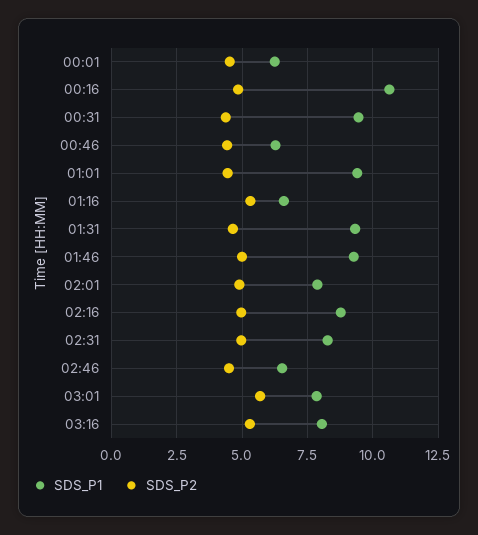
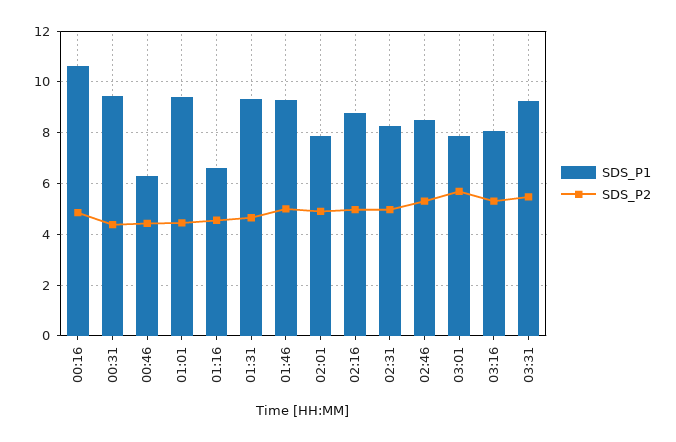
SDS_P1, 00:01: 6.25 -> none
SDS_P2, 00:01: 4.5 -> none
SDS_P2, 01:16: 5.25 -> 4.5
SDS_P1, 02:46: 6.5 -> 8.5
SDS_P2, 02:46: 4.5 -> 5.25
SDS_P1, 03:31: none -> 9.25
SDS_P2, 03:31: none -> 5.5

